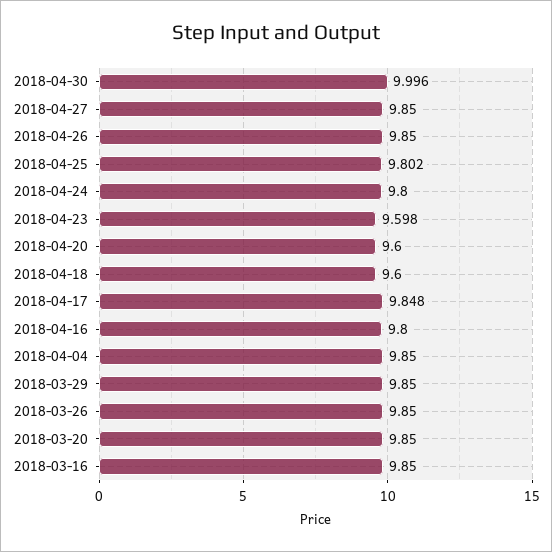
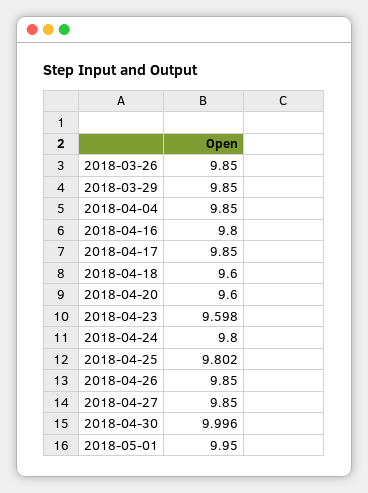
2018-04-17: 9.848 -> 9.85
2018-03-20: 9.85 -> none
2018-03-16: 9.85 -> none
2018-05-01: none -> 9.95

